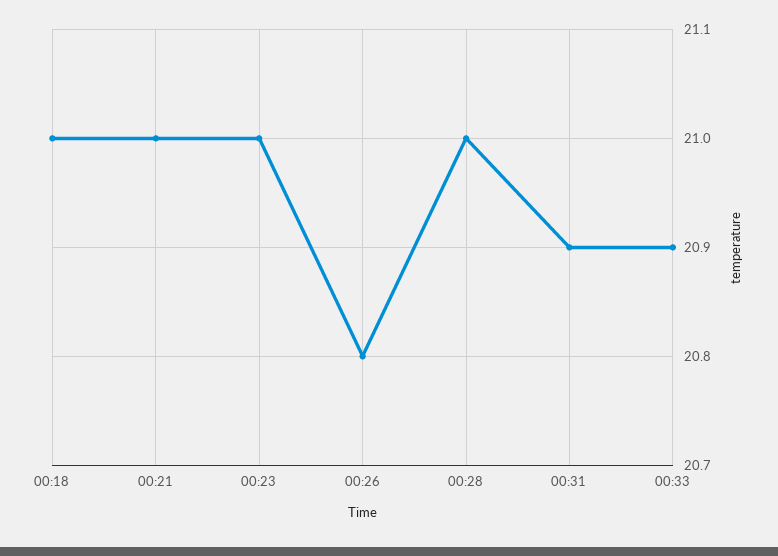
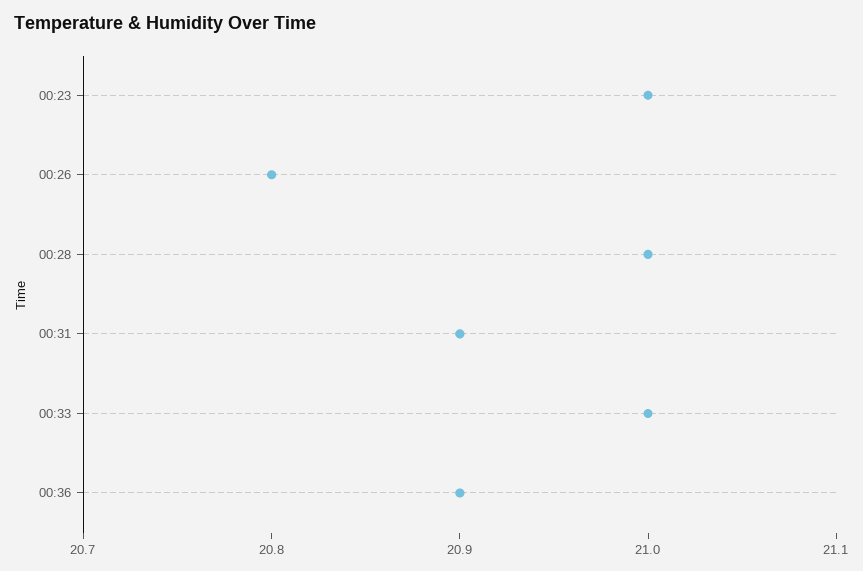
00:18: 21 -> none
00:21: 21 -> none
00:33: 20.9 -> 21
00:36: none -> 20.9

